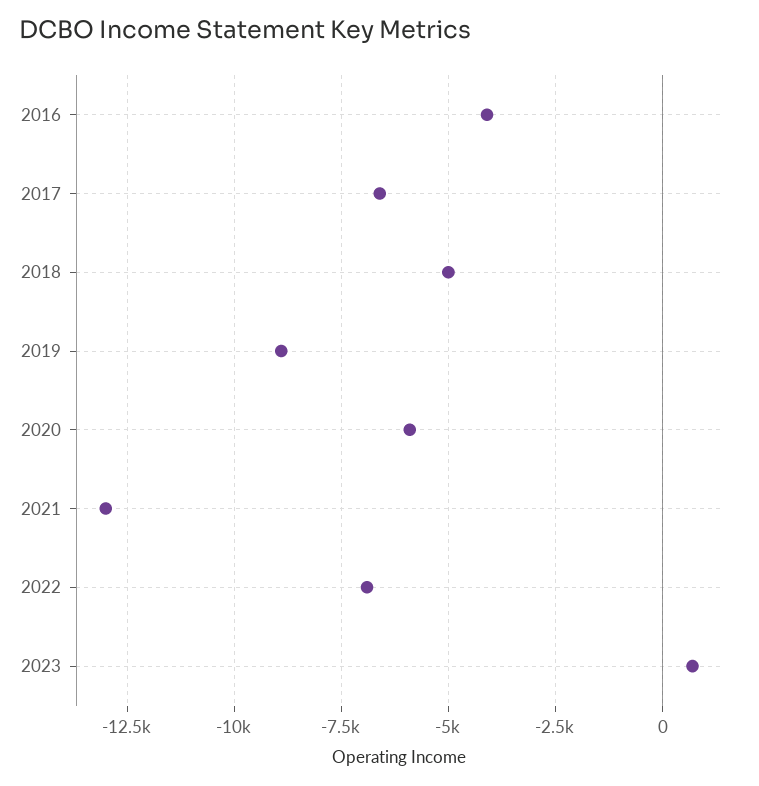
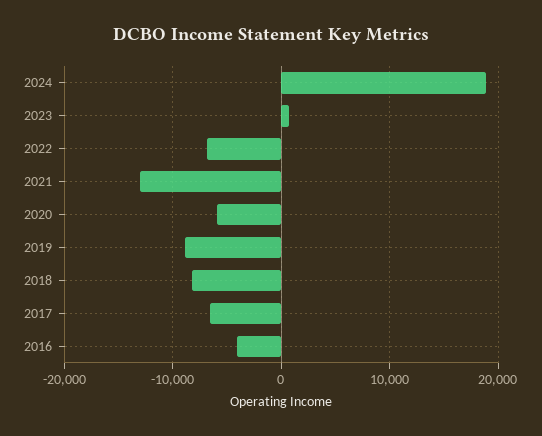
2018: -5000 -> -8000
2024: none -> 19000

